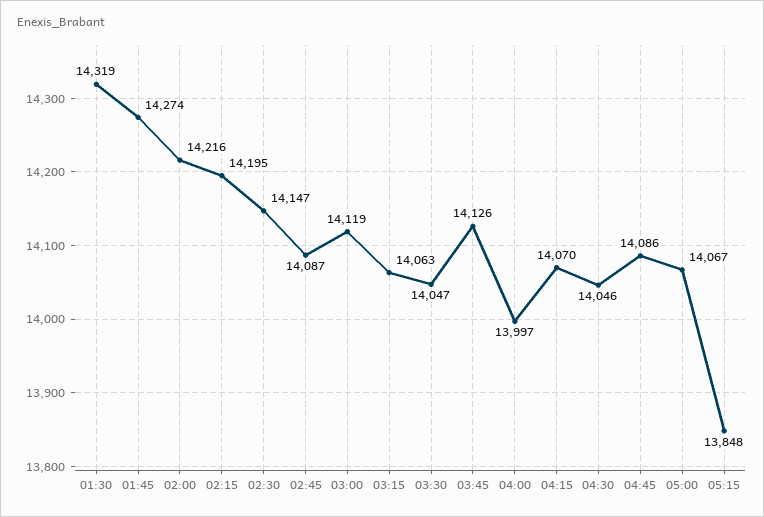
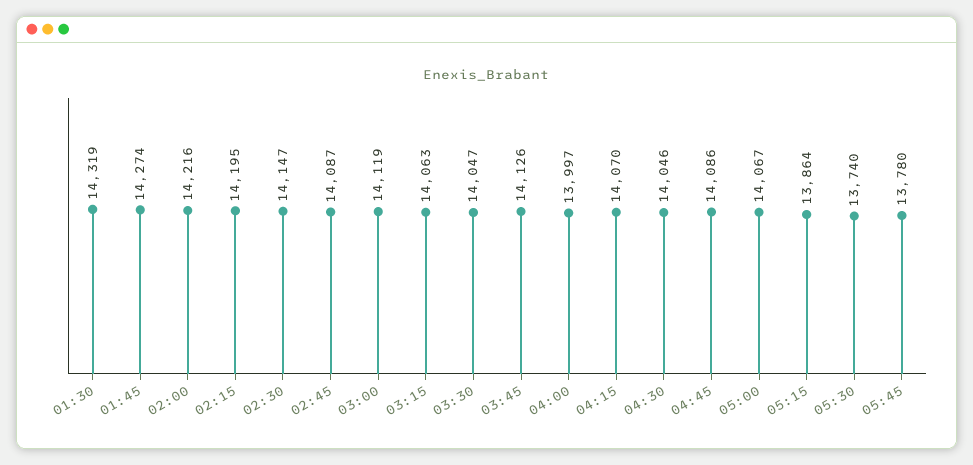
05:15: 13848 -> 13864
05:30: none -> 13740
05:45: none -> 13780

